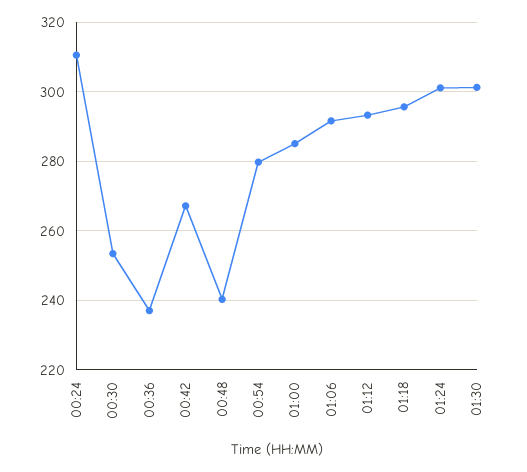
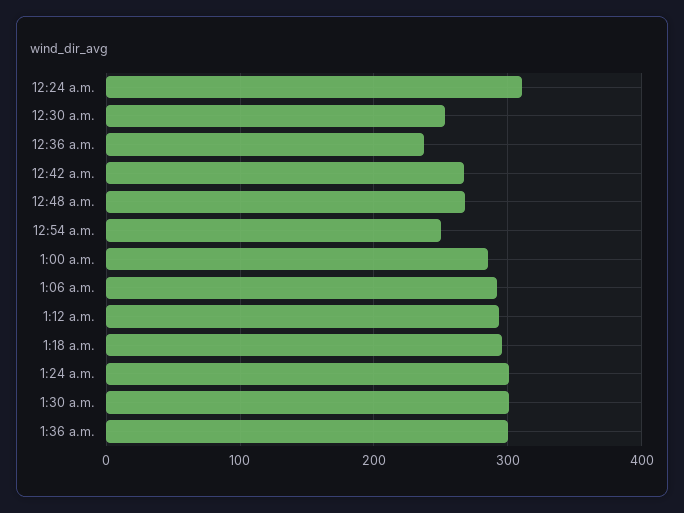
00:48: 240 -> 270
00:54: 280 -> 250
1:36 a.m.: none -> 300

